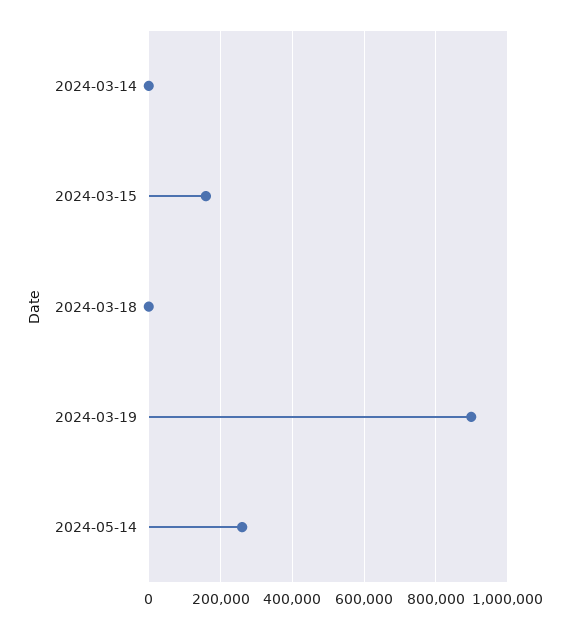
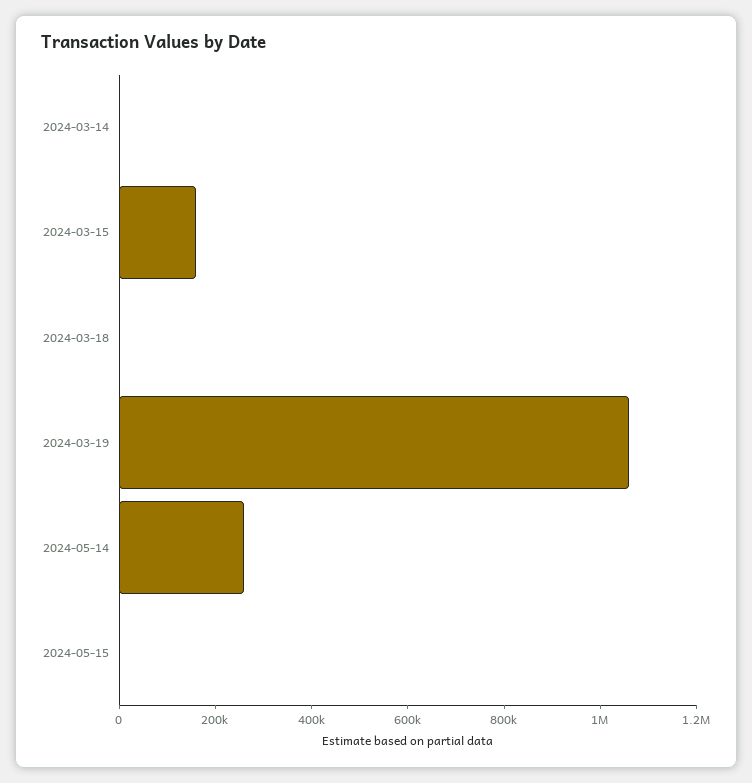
2024-03-19: 900000 -> 1050000
2024-05-15: none -> 0

